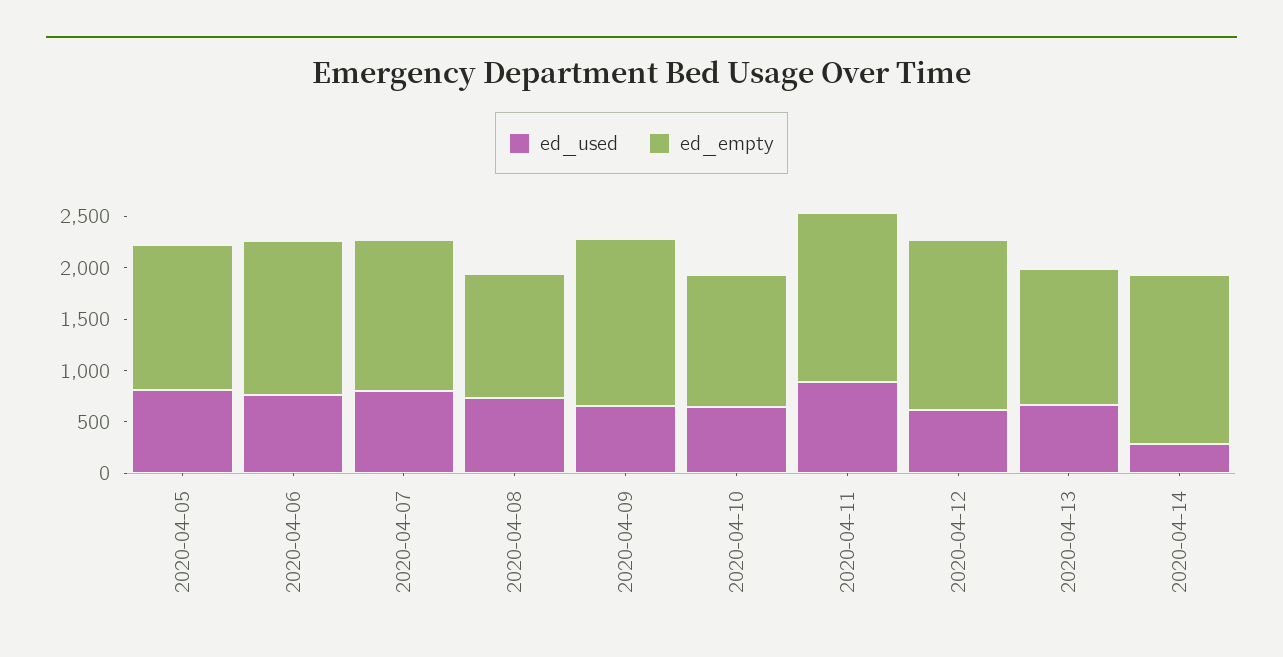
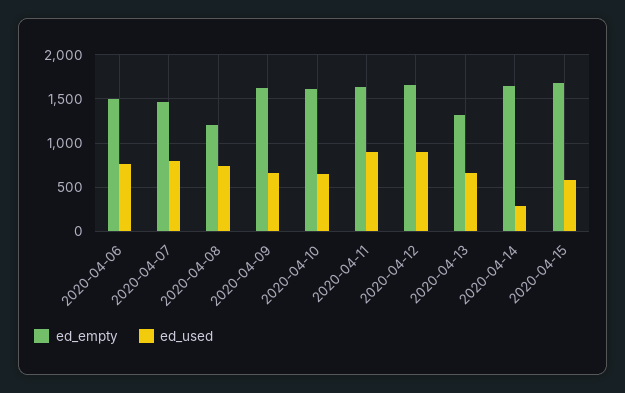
ed_used, 2020-04-05: 800 -> none
ed_empty, 2020-04-05: 1400 -> none
ed_empty, 2020-04-10: 1300 -> 1600
ed_used, 2020-04-12: 600 -> 900
ed_empty, 2020-04-15: none -> 1700
ed_used, 2020-04-15: none -> 600

